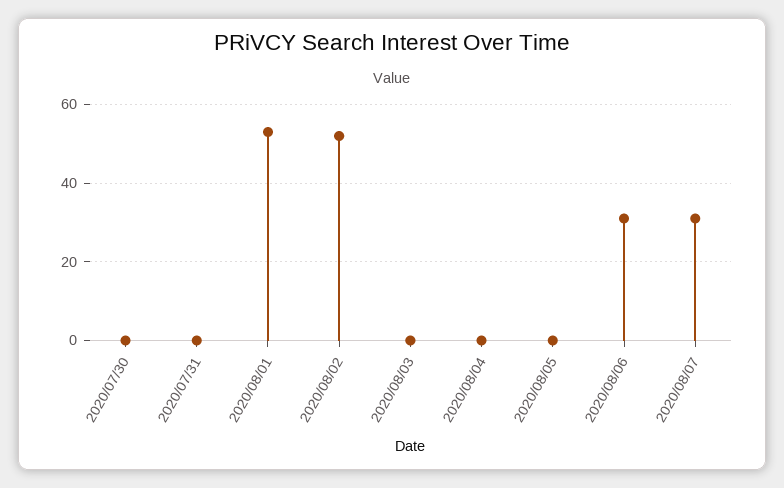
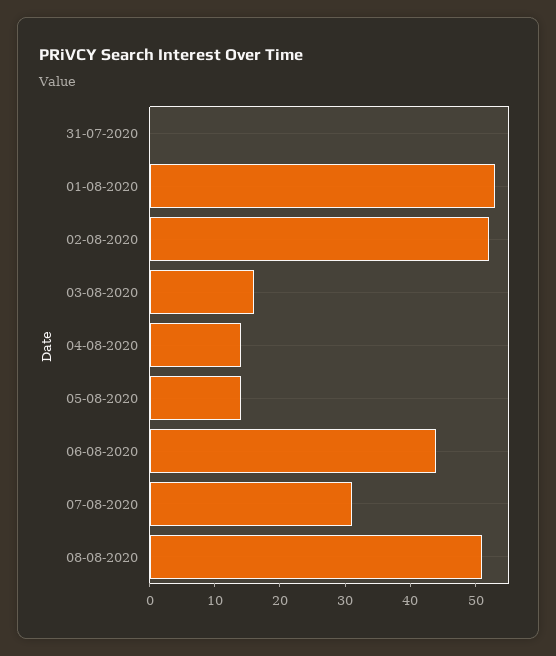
2020/07/30: 0 -> none
2020/08/03: 0 -> 15
2020/08/04: 0 -> 15
2020/08/05: 0 -> 15
2020/08/06: 30 -> 45
08-08-2020: none -> 50

